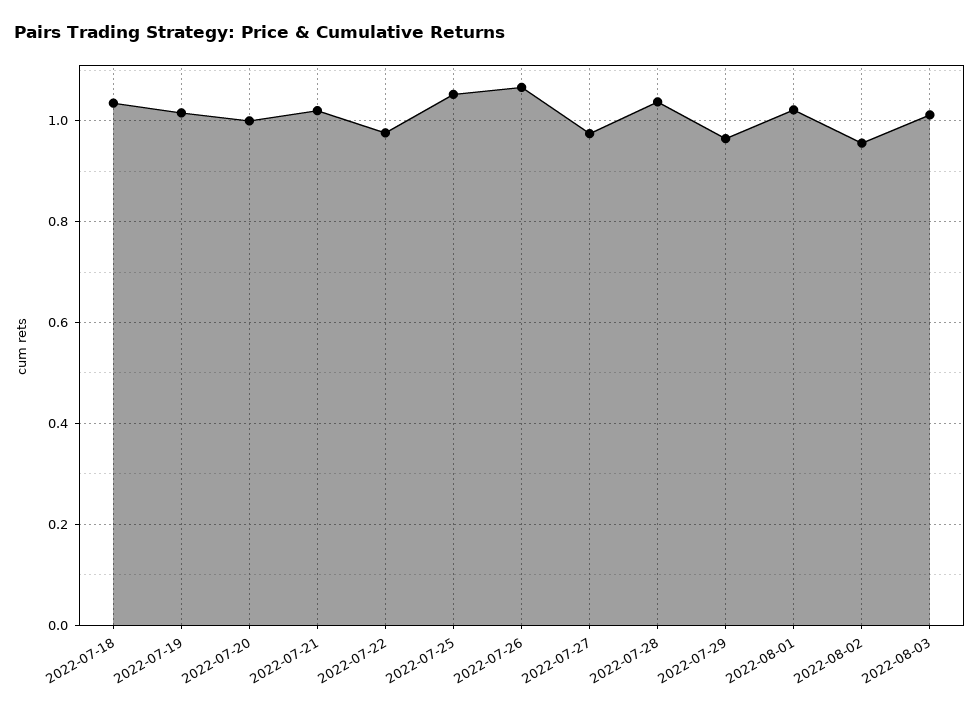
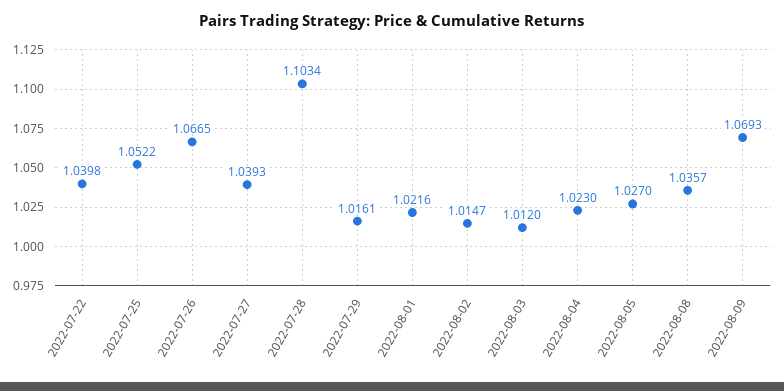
2022-07-18: 1.04 -> none
2022-07-19: 1.02 -> none
2022-07-20: 1 -> none
2022-07-21: 1.02 -> none
2022-07-22: 0.98 -> 1.0398
2022-07-27: 0.98 -> 1.0393
2022-07-28: 1.04 -> 1.1034
2022-07-29: 0.96 -> 1.0161
2022-08-02: 0.96 -> 1.0147
2022-08-04: none -> 1.023
2022-08-05: none -> 1.027
2022-08-08: none -> 1.0357
2022-08-09: none -> 1.0693

